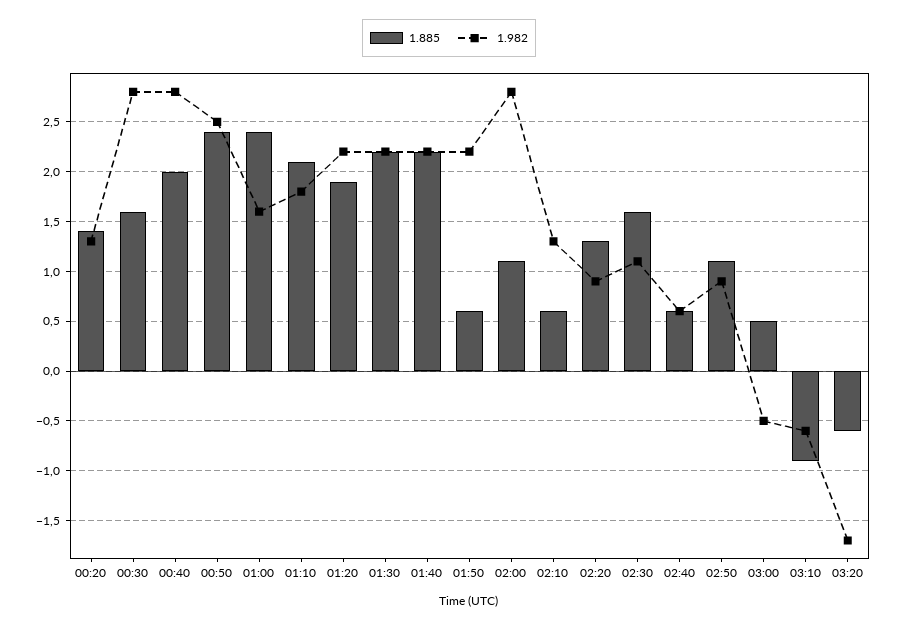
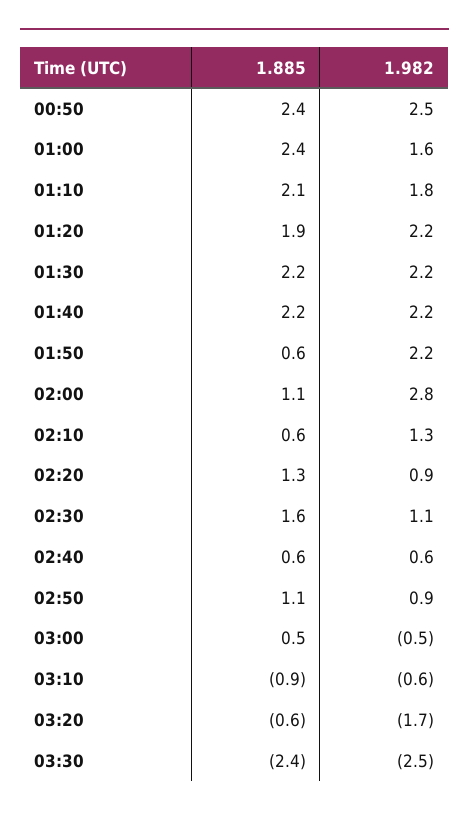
1.885, 00:20: 1.4 -> none
1.982, 00:20: 1.3 -> none
1.885, 00:30: 1.6 -> none
1.982, 00:30: 2.8 -> none
1.885, 00:40: 2 -> none
1.982, 00:40: 2.8 -> none
1.885, 03:30: none -> -2.4
1.982, 03:30: none -> -2.5

